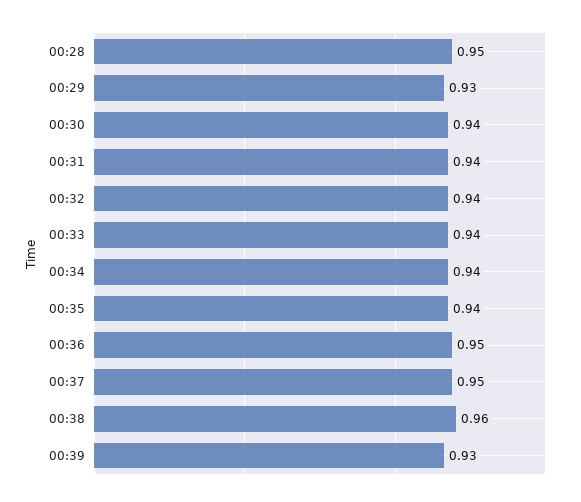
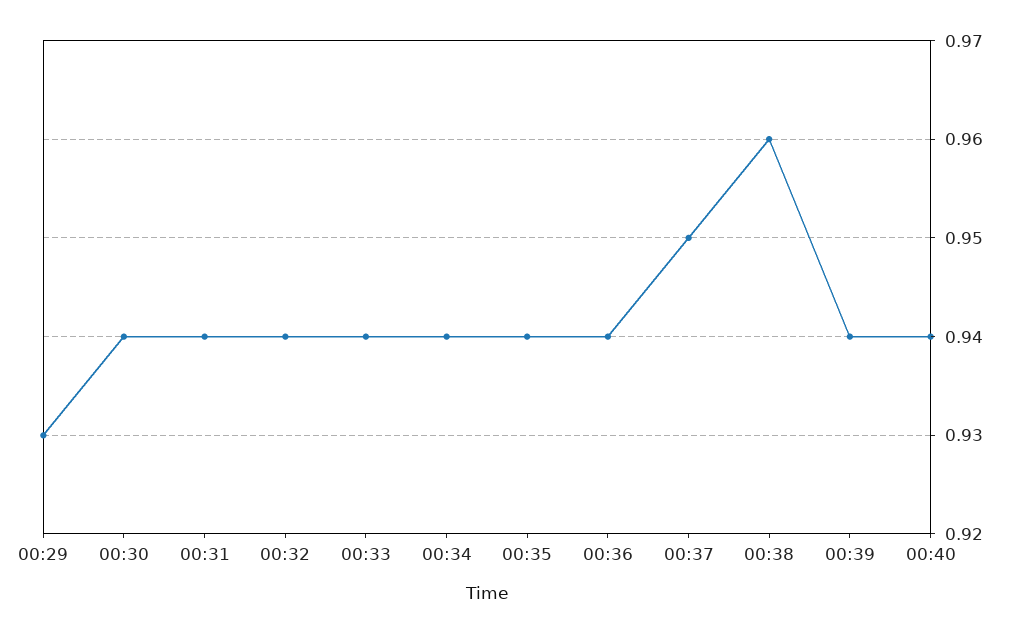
00:28: 0.95 -> none
00:36: 0.95 -> 0.94
00:39: 0.93 -> 0.94
00:40: none -> 0.94

